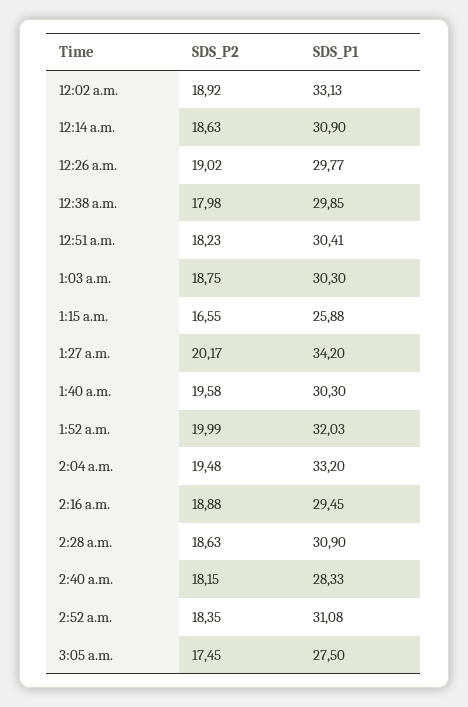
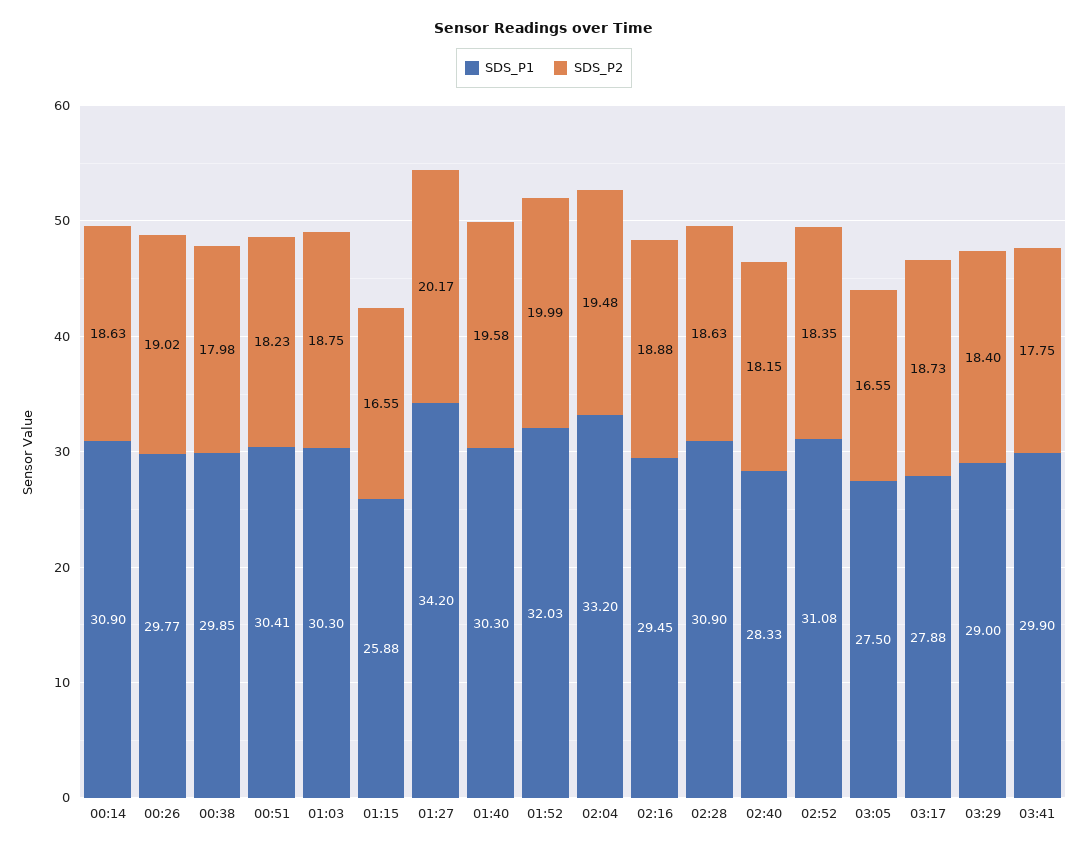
SDS_P2, 12:02 a.m.: 18.92 -> none
SDS_P1, 12:02 a.m.: 33.13 -> none
SDS_P2, 3:05 a.m.: 17.45 -> 16.55
SDS_P1, 03:17: none -> 27.88
SDS_P2, 03:17: none -> 18.73
SDS_P1, 03:29: none -> 29
SDS_P2, 03:29: none -> 18.4
SDS_P1, 03:41: none -> 29.9
SDS_P2, 03:41: none -> 17.75

